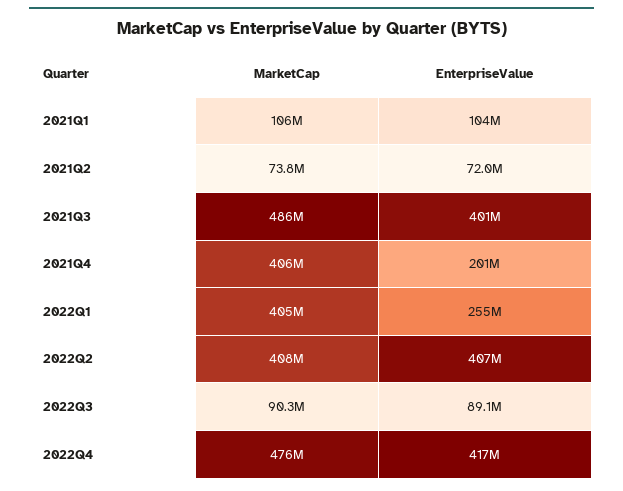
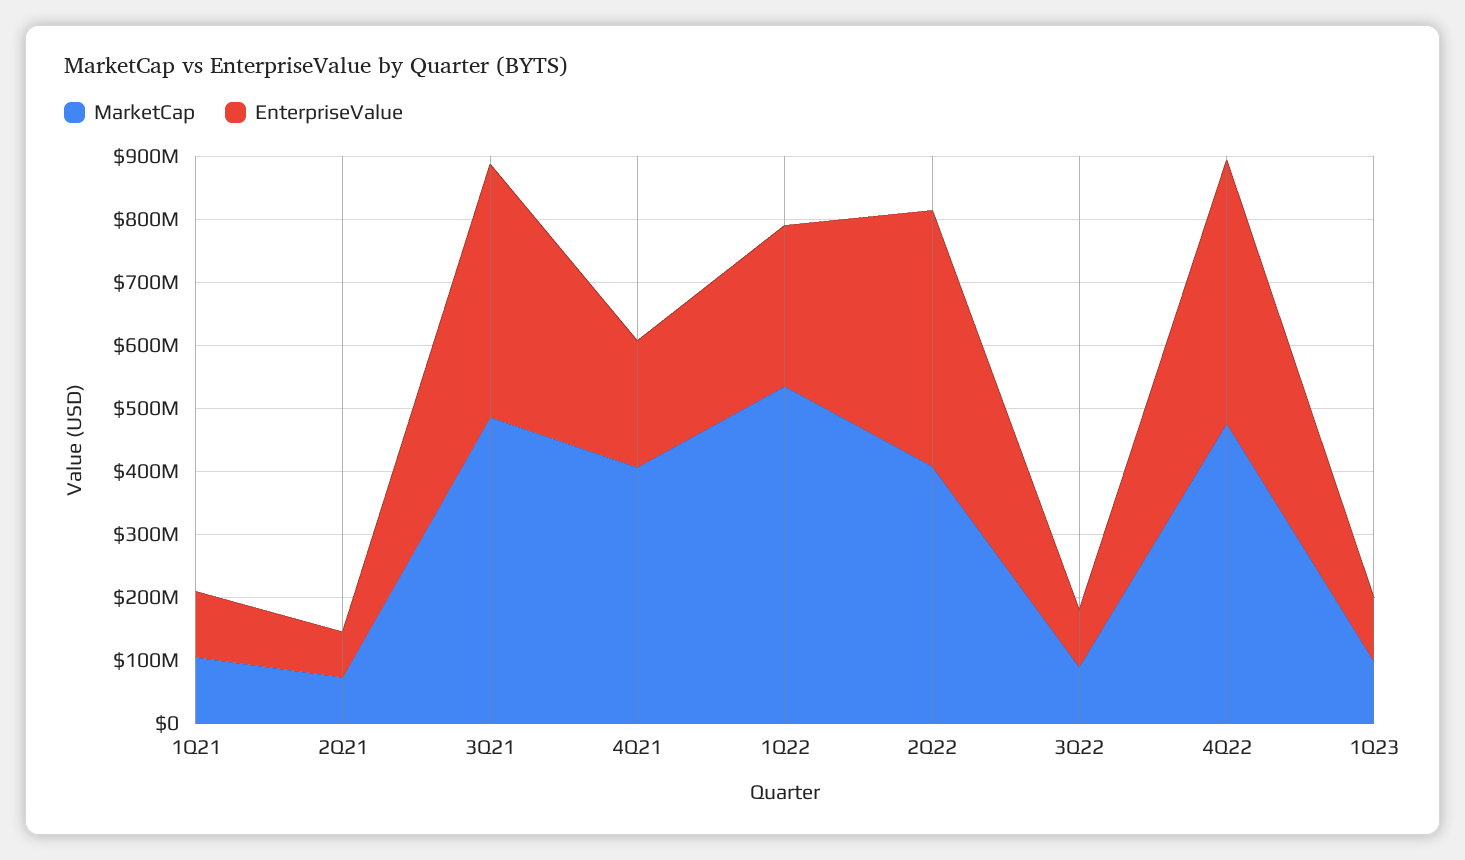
MarketCap, 2022Q1: 405000000 -> 540000000
MarketCap, 1Q23: none -> 100000000
EnterpriseValue, 1Q23: none -> 100000000

